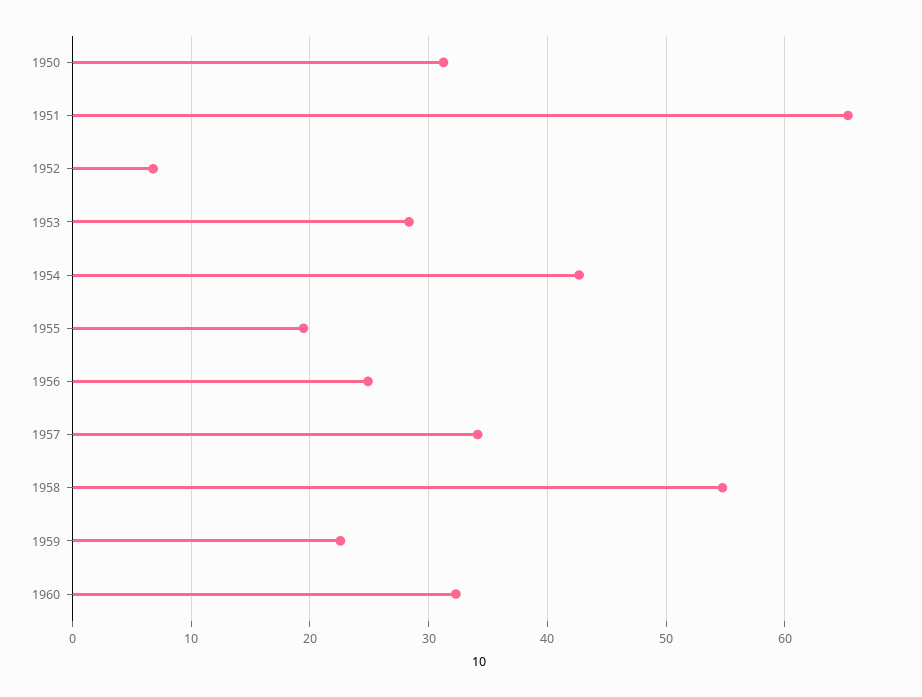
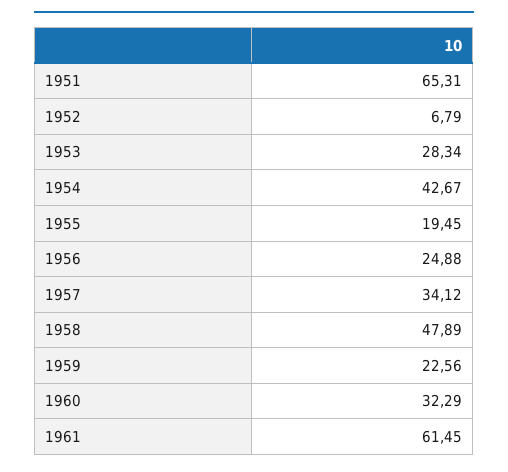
1950: 31 -> none
1958: 55 -> 47.89
1961: none -> 61.45

